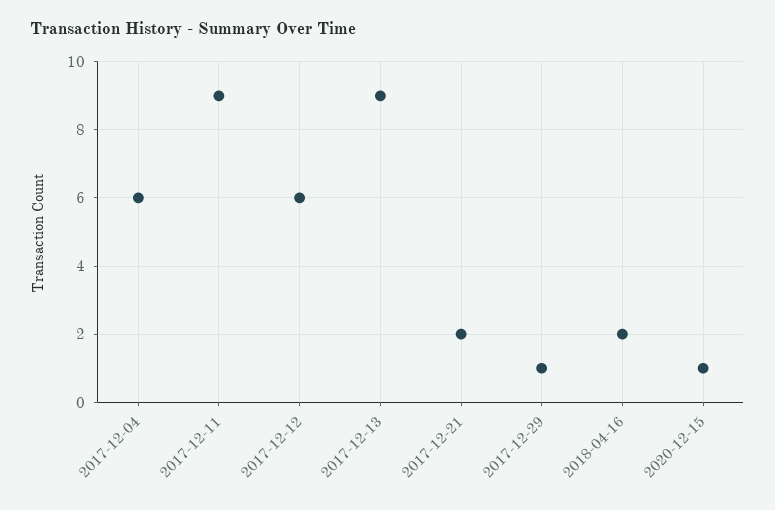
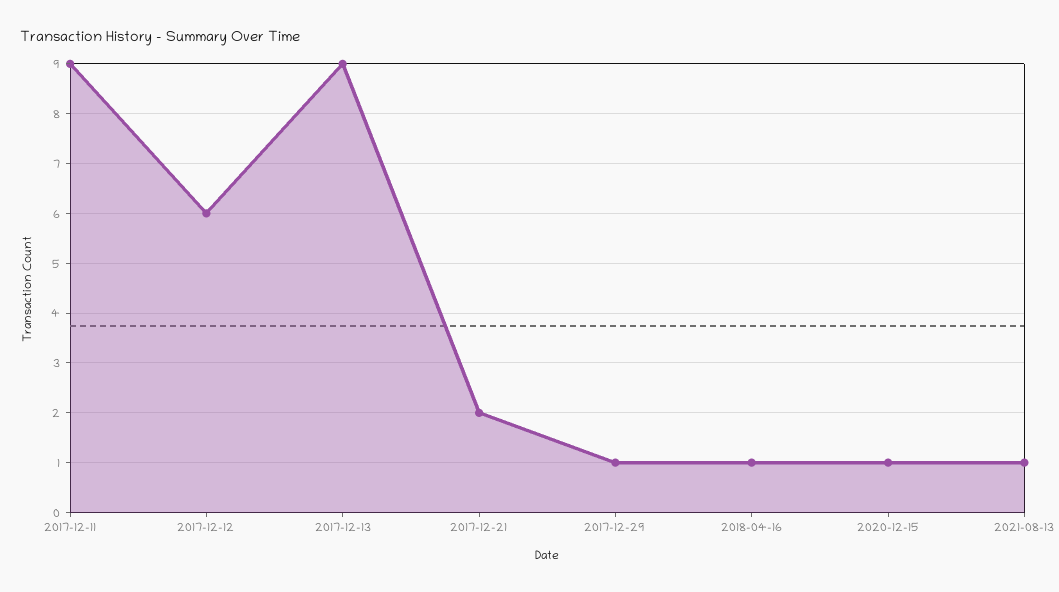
2017-12-04: 6 -> none
2018-04-16: 2 -> 1
2021-08-13: none -> 1

